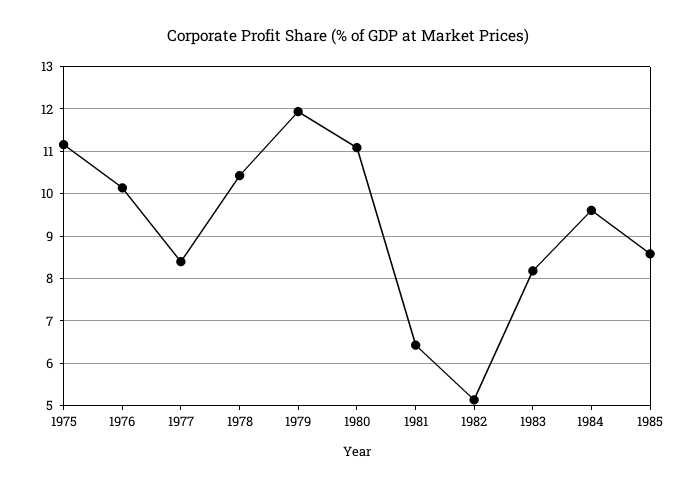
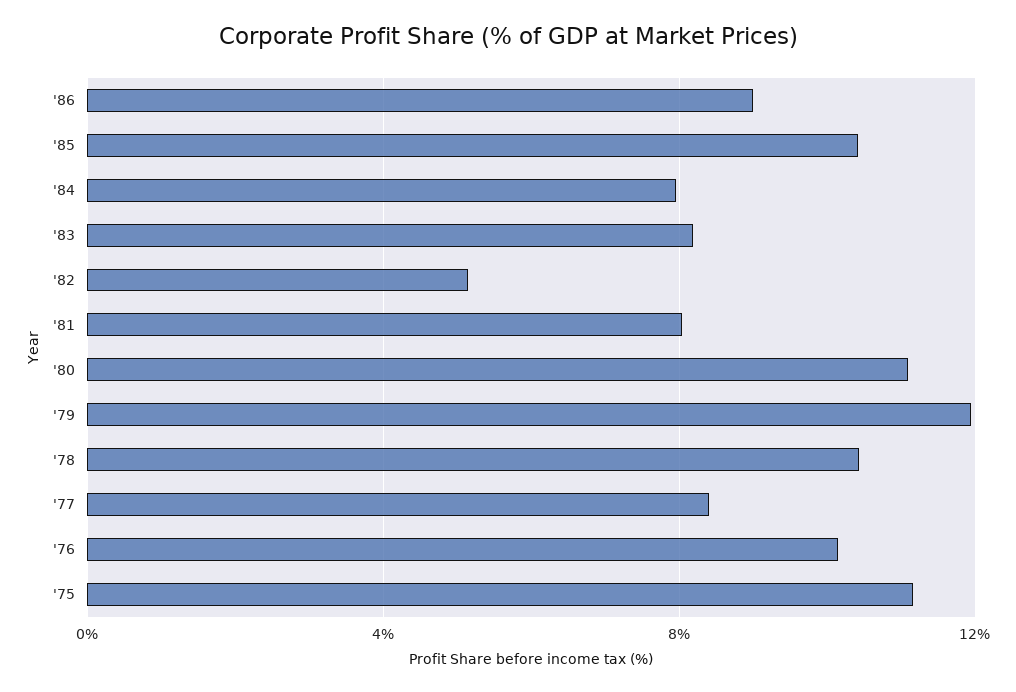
1981: 6.4 -> 8
1984: 9.6 -> 8
1985: 8.6 -> 10.5
'86: none -> 9

